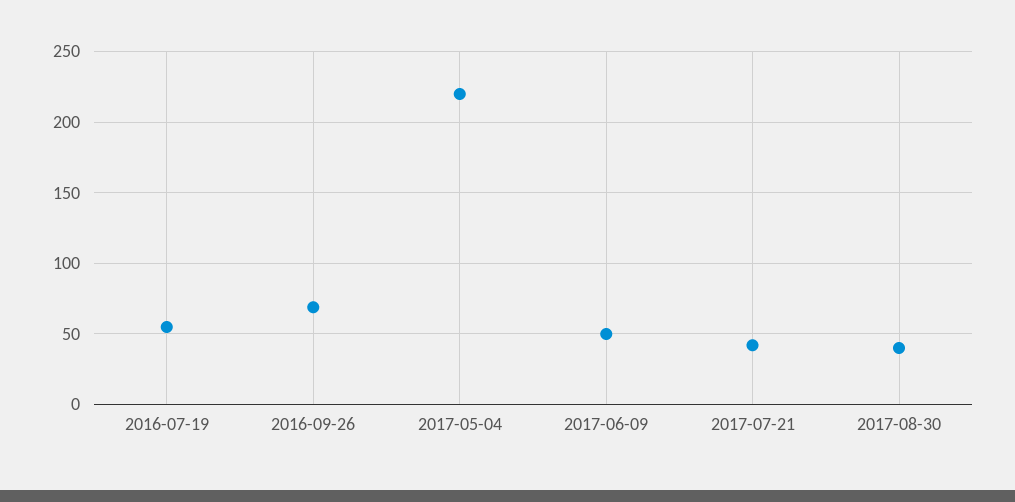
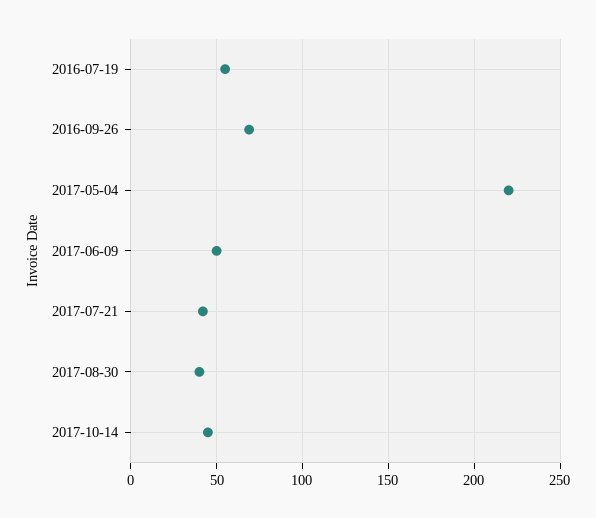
2017-10-14: none -> 45

